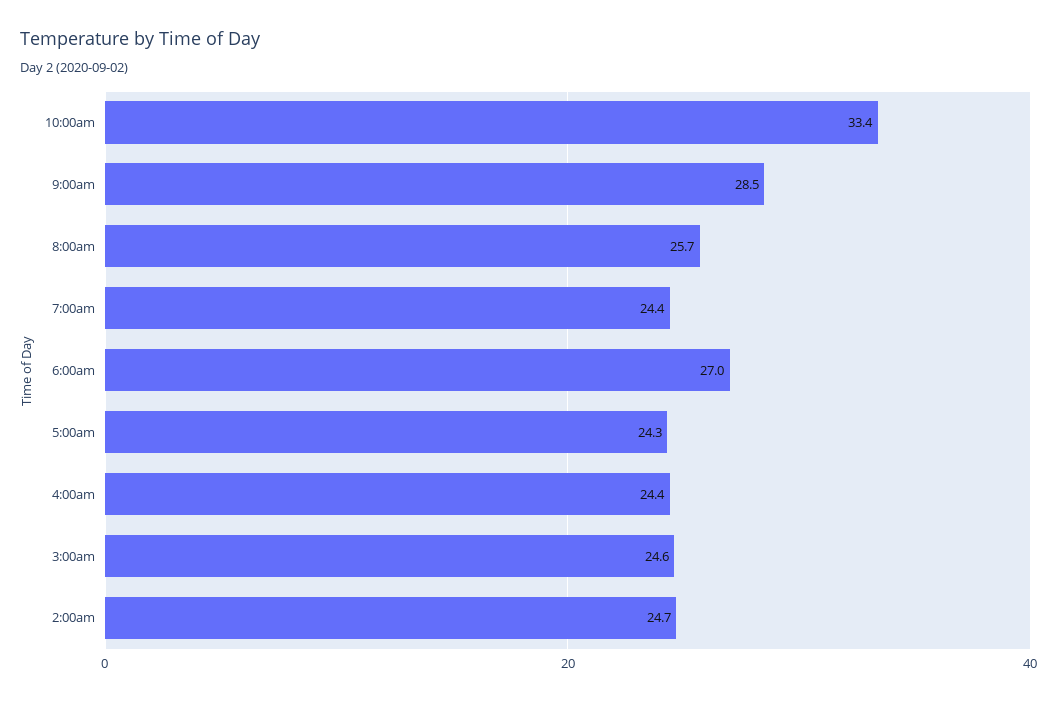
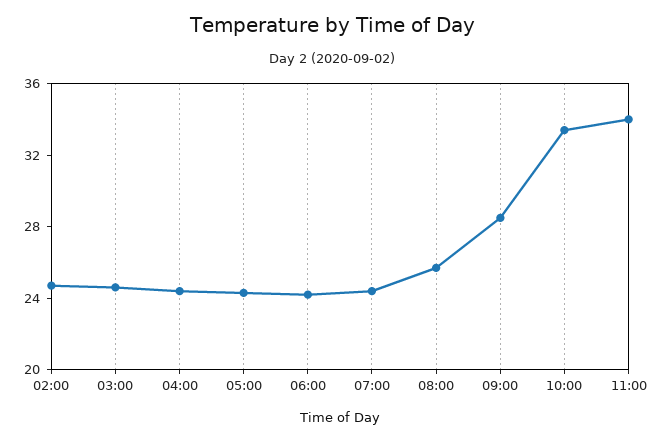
6:00am: 27 -> 24
11:00: none -> 34

